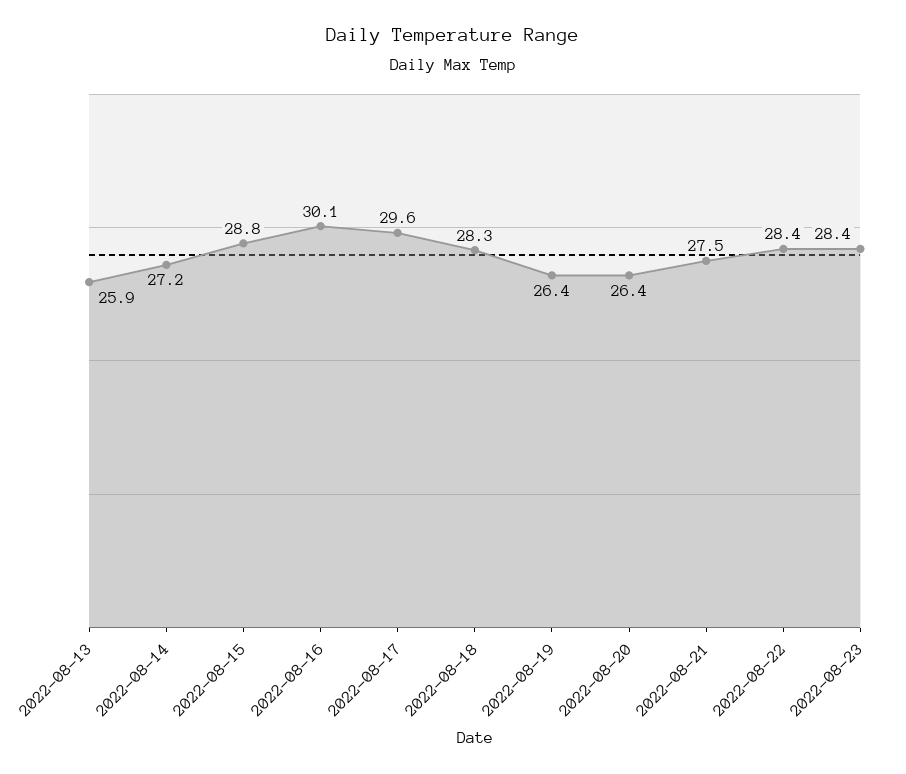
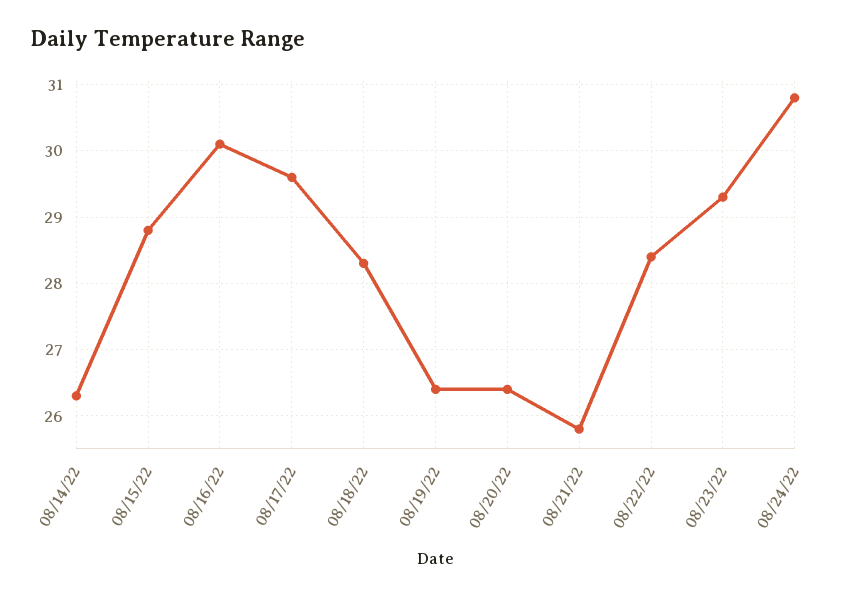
2022-08-13: 25.9 -> none
2022-08-14: 27.2 -> 26.3
2022-08-21: 27.5 -> 25.8
2022-08-23: 28.4 -> 29.3
08/24/22: none -> 30.8

